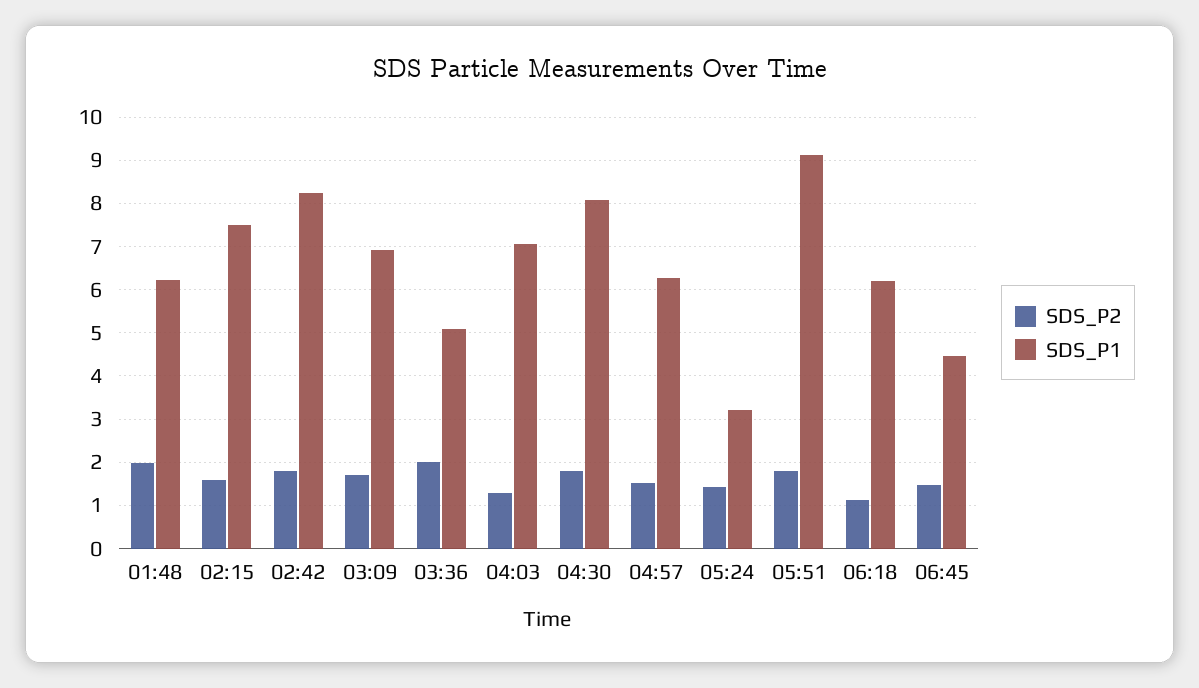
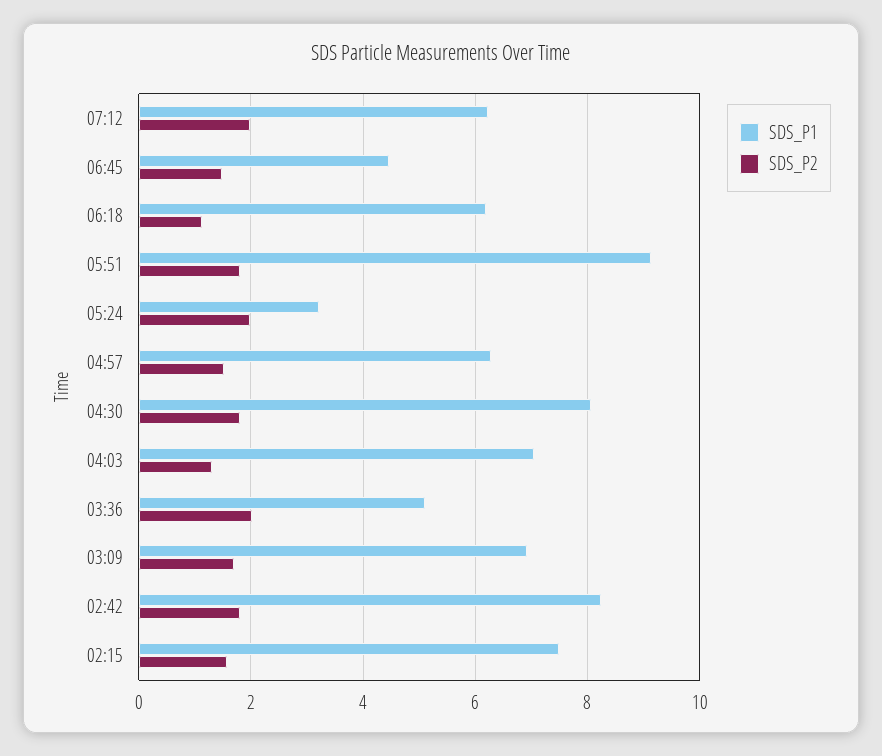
SDS_P2, 01:48: 2 -> none
SDS_P1, 01:48: 6.2 -> none
SDS_P2, 05:24: 1.4 -> 2
SDS_P1, 07:12: none -> 6.2
SDS_P2, 07:12: none -> 2

